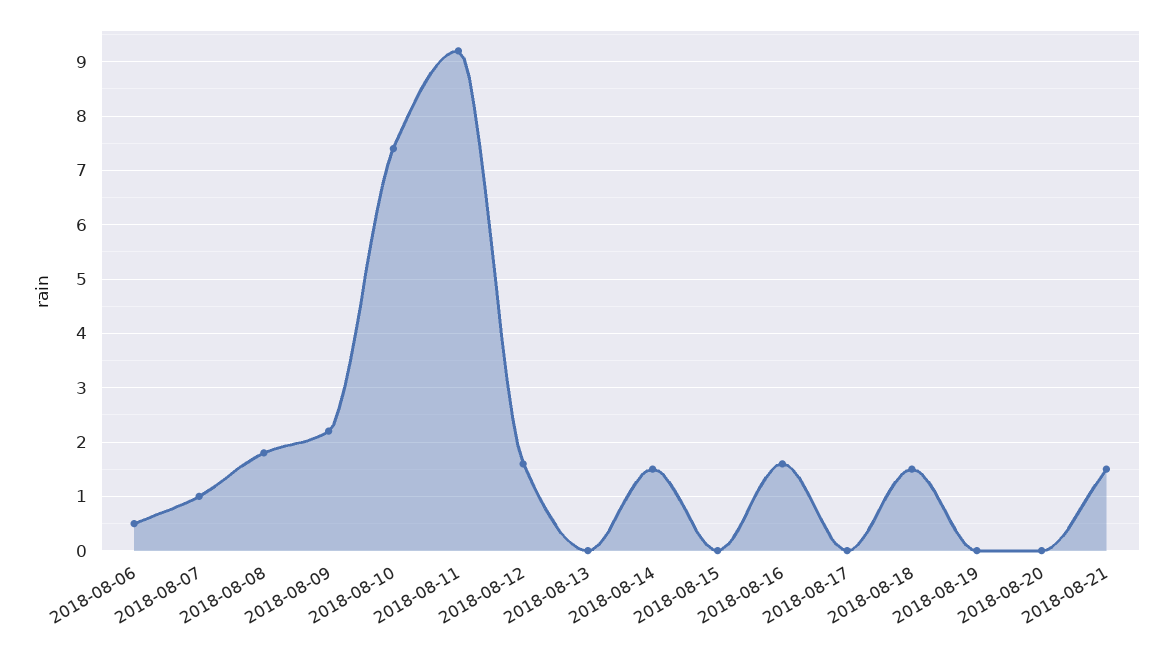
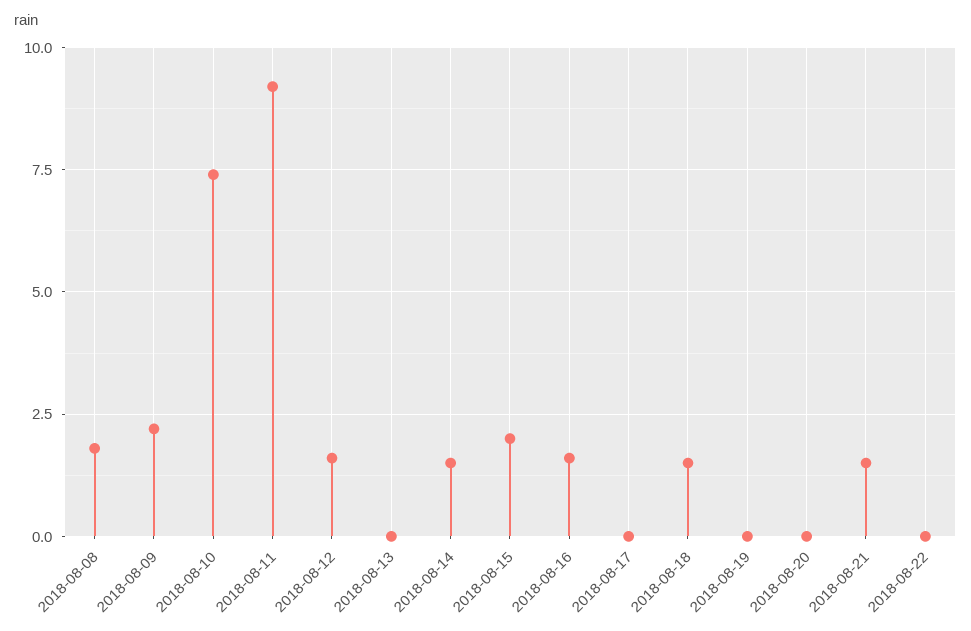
2018-08-06: 0.5 -> none
2018-08-07: 1 -> none
2018-08-15: 0 -> 2
2018-08-22: none -> 0

